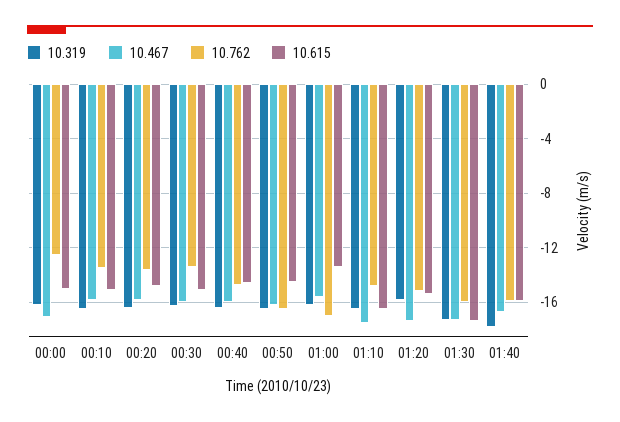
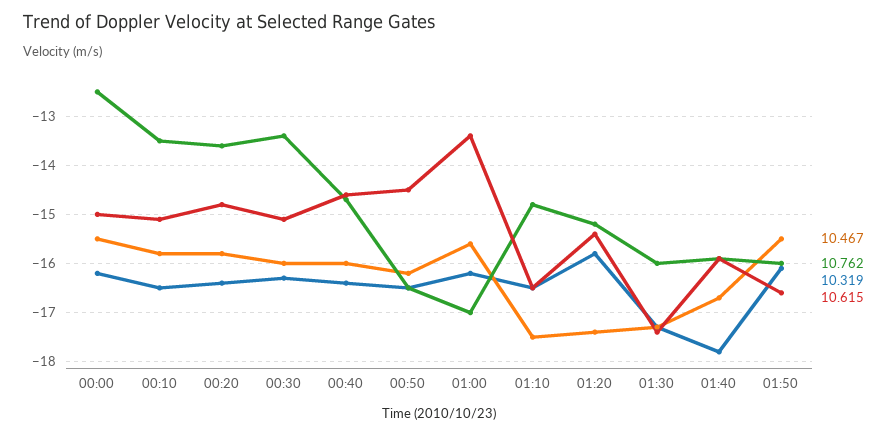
10.467, 00:00: -17 -> -15.5
10.467, 01:50: none -> -15.5
10.762, 01:50: none -> -16
10.319, 01:50: none -> -16
10.615, 01:50: none -> -16.5

